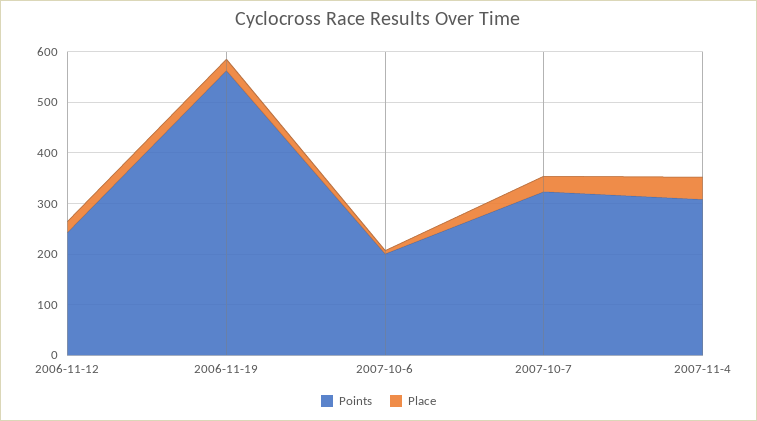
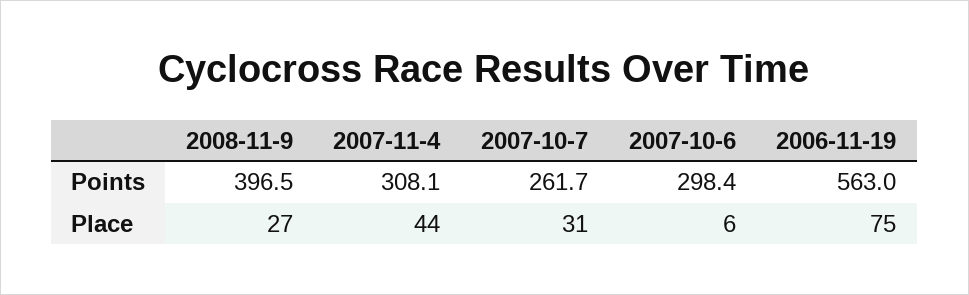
Points, 2006-11-12: 240 -> none
Place, 2006-11-12: 20 -> none
Place, 2006-11-19: 20 -> 75
Points, 2007-10-6: 200 -> 298.4
Points, 2007-10-7: 320 -> 261.7
Points, 2008-11-9: none -> 396.5
Place, 2008-11-9: none -> 27

